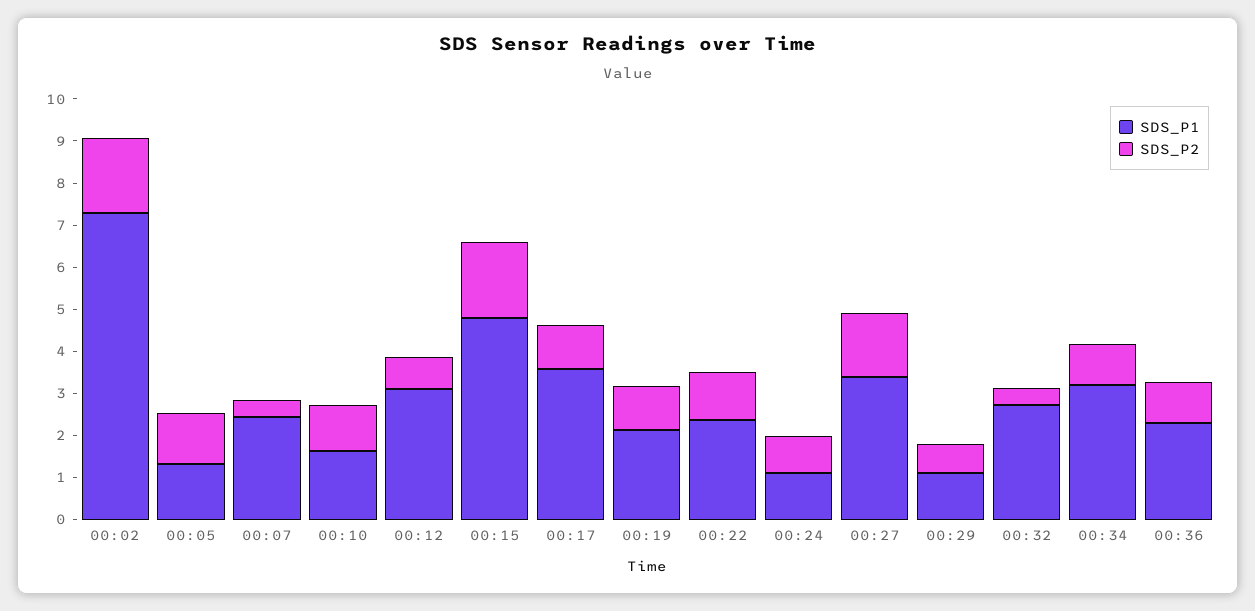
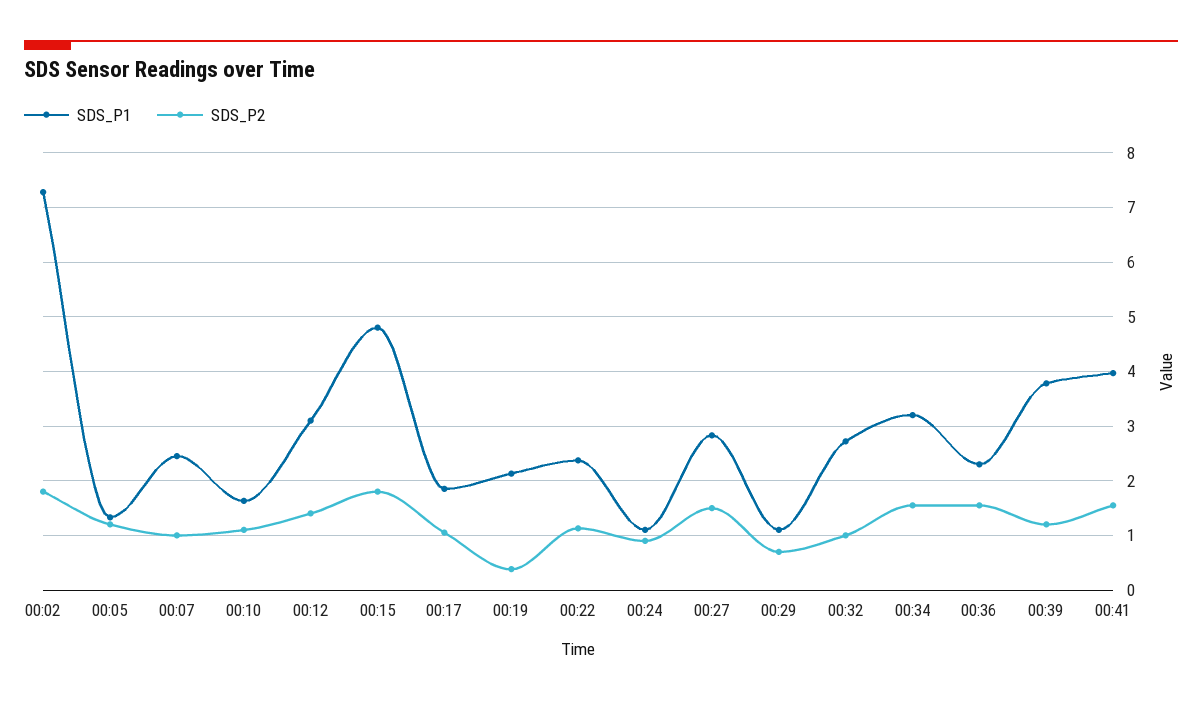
SDS_P2, 00:07: 0.4 -> 1
SDS_P2, 00:12: 0.8 -> 1.4
SDS_P1, 00:17: 3.6 -> 1.8
SDS_P2, 00:19: 1 -> 0.4
SDS_P1, 00:27: 3.4 -> 2.8
SDS_P2, 00:32: 0.4 -> 1
SDS_P2, 00:34: 1 -> 1.6
SDS_P2, 00:36: 1 -> 1.6
SDS_P1, 00:39: none -> 3.8
SDS_P2, 00:39: none -> 1.2
SDS_P1, 00:41: none -> 4
SDS_P2, 00:41: none -> 1.6

